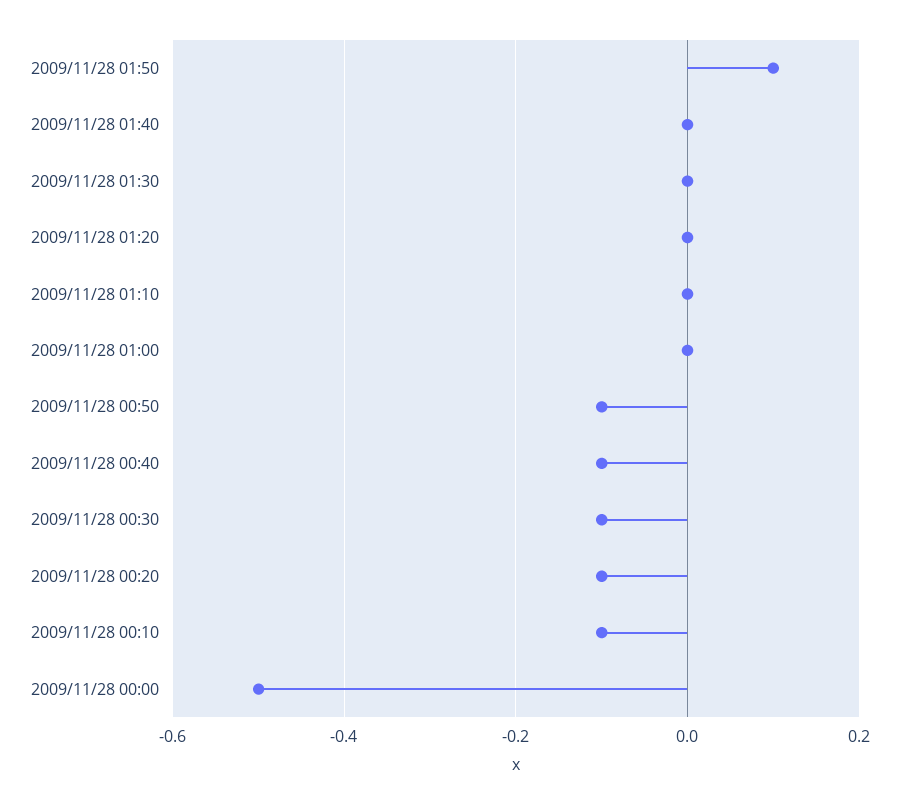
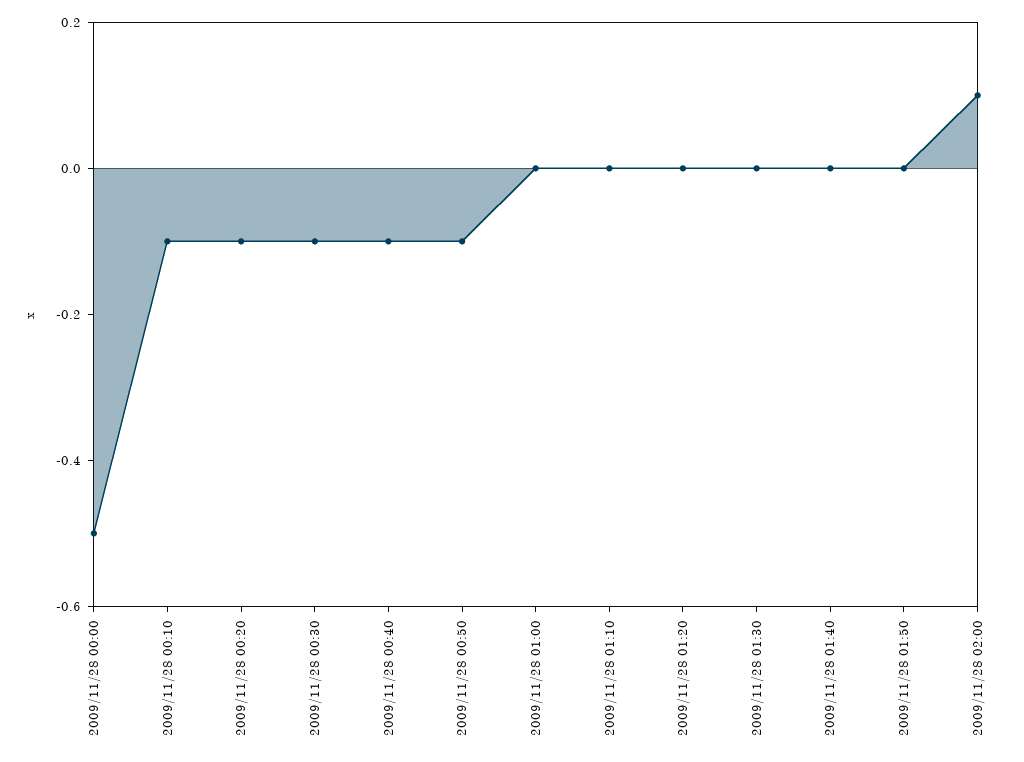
2009/11/28 01:50: 0.1 -> 0
2009/11/28 02:00: none -> 0.1

